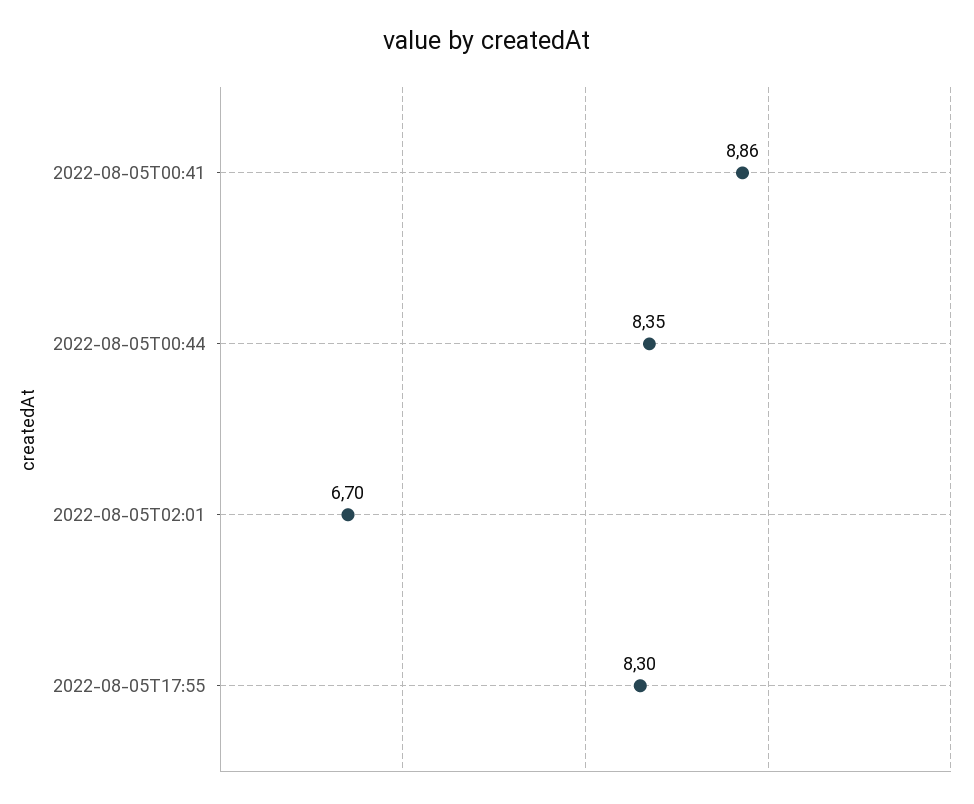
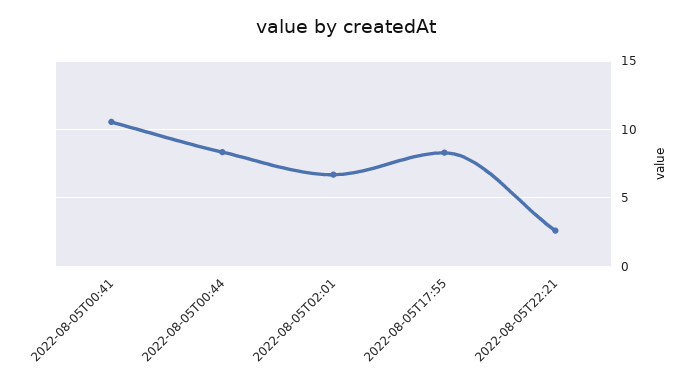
2022-08-05T00:41: 8.86 -> 10.5
2022-08-05T22:21: none -> 2.5

